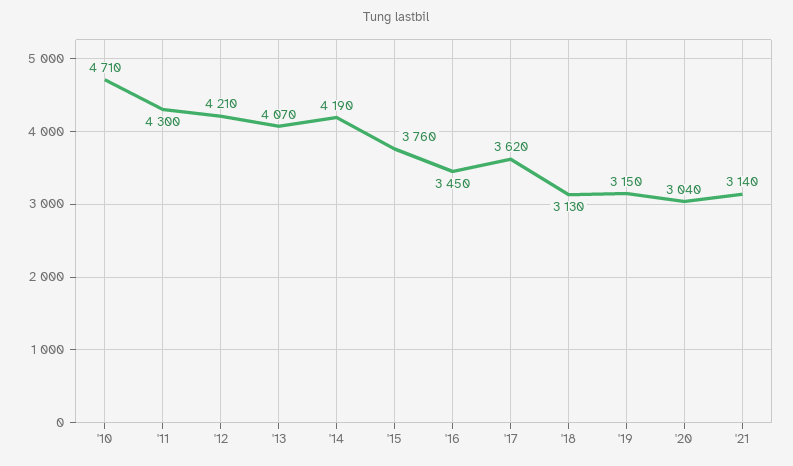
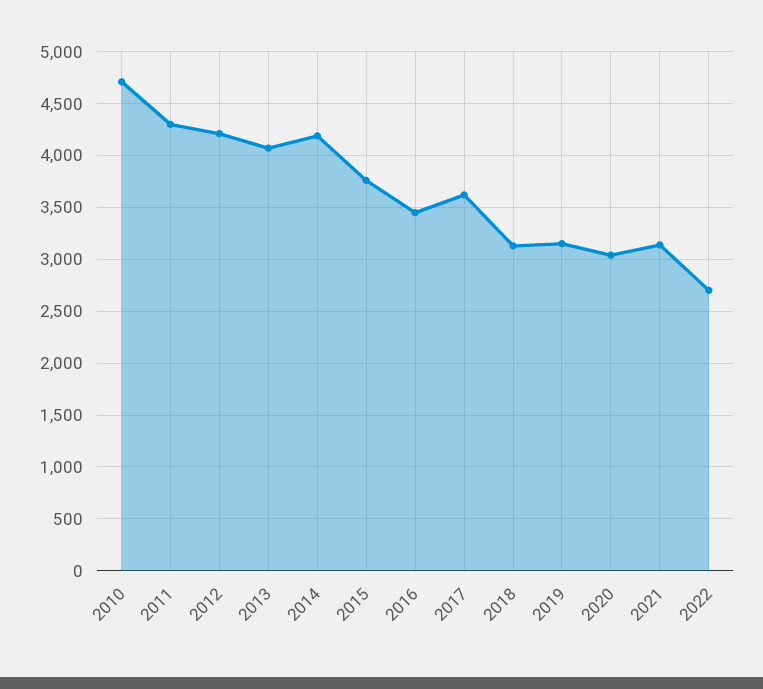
2022: none -> 2700

